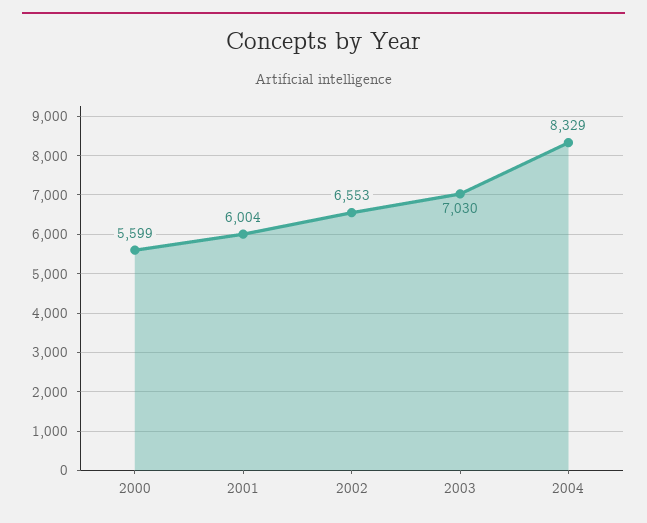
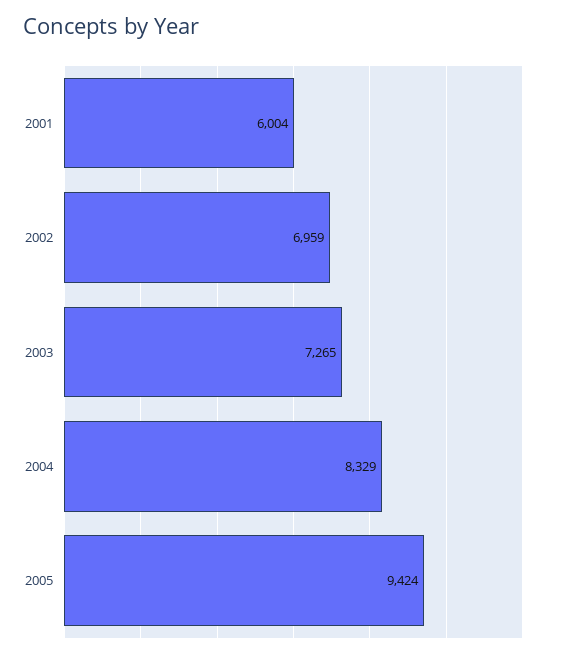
2000: 5599 -> none
2002: 6553 -> 6959
2003: 7030 -> 7265
2005: none -> 9424

